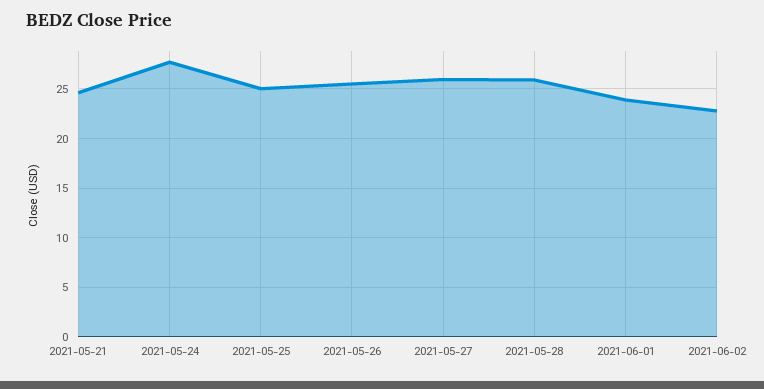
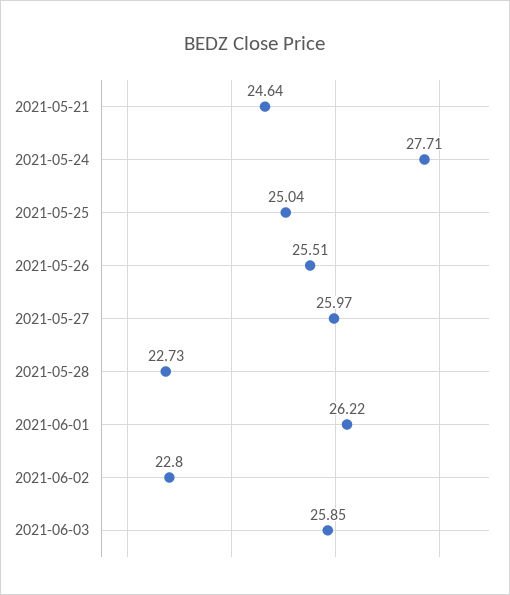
2021-05-28: 26 -> 22.73
2021-06-01: 24 -> 26.22
2021-06-03: none -> 25.85

